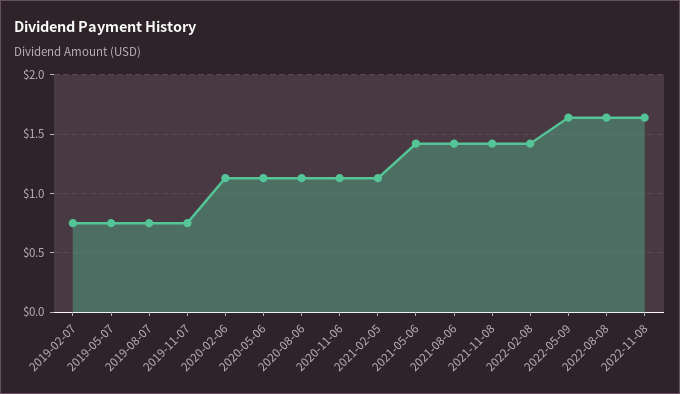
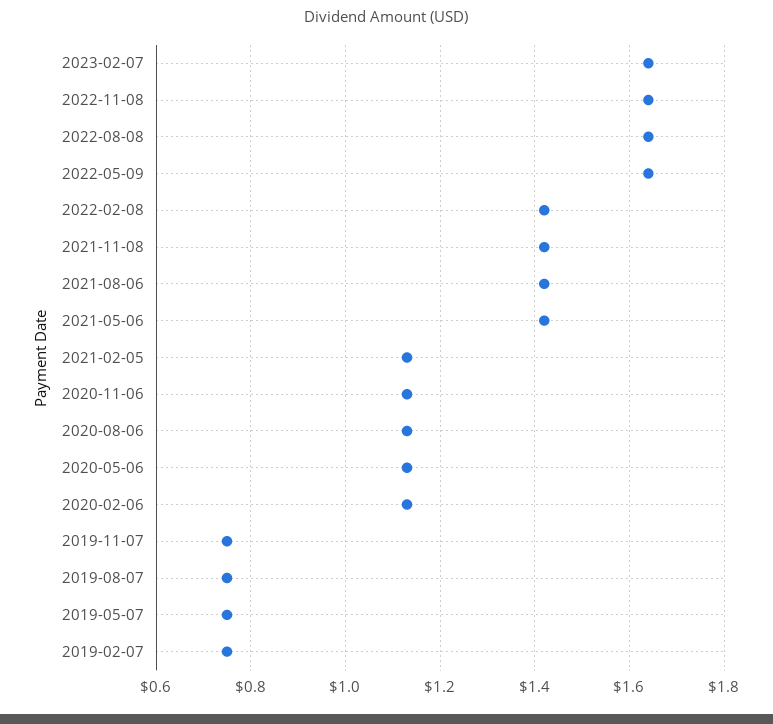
2023-02-07: none -> 1.65

